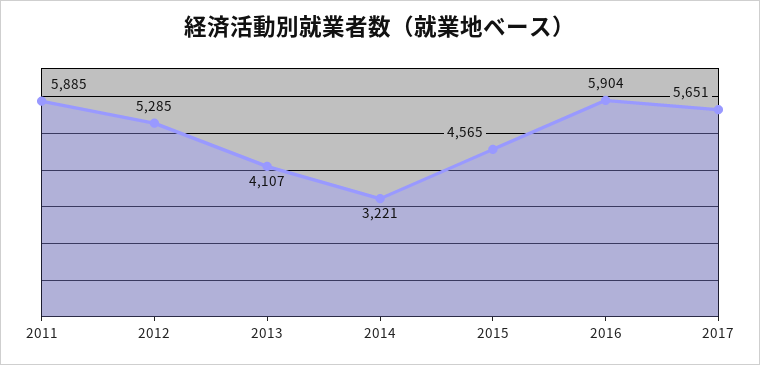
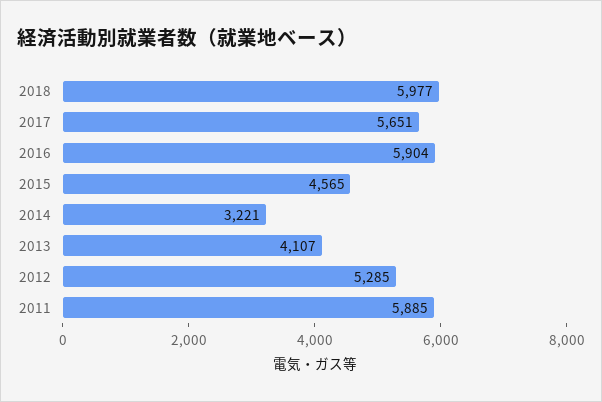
2018: none -> 5977

